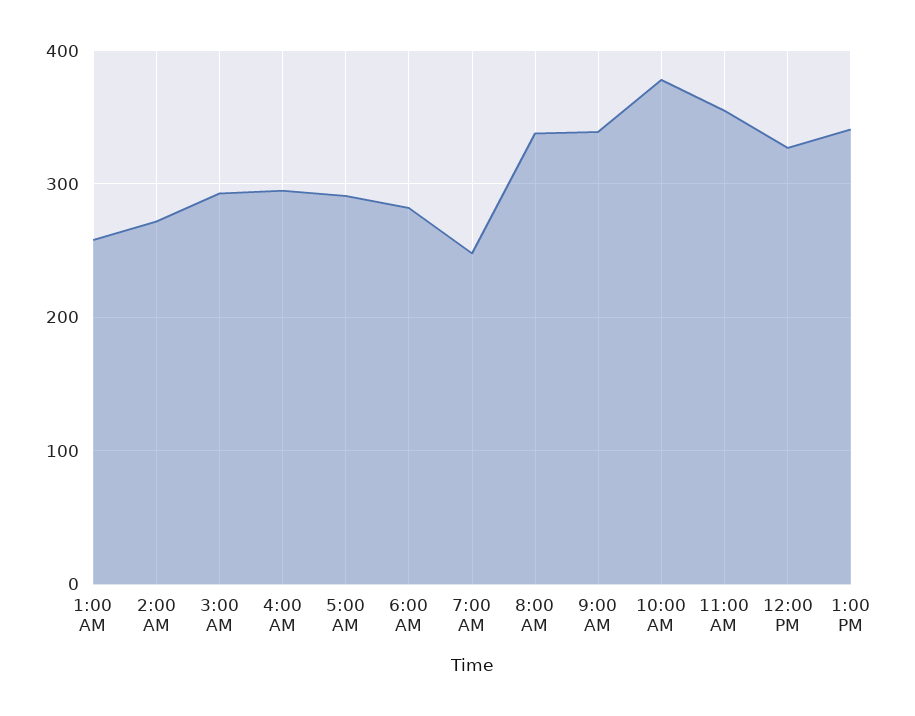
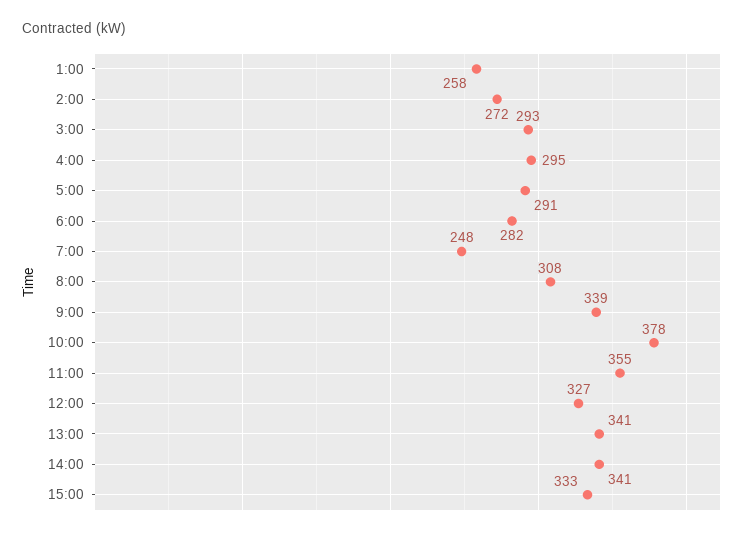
8:00 AM: 340 -> 308
14:00: none -> 341
15:00: none -> 333

